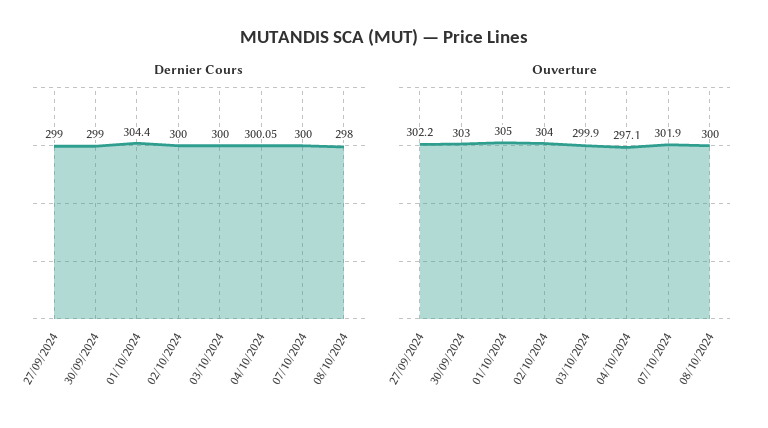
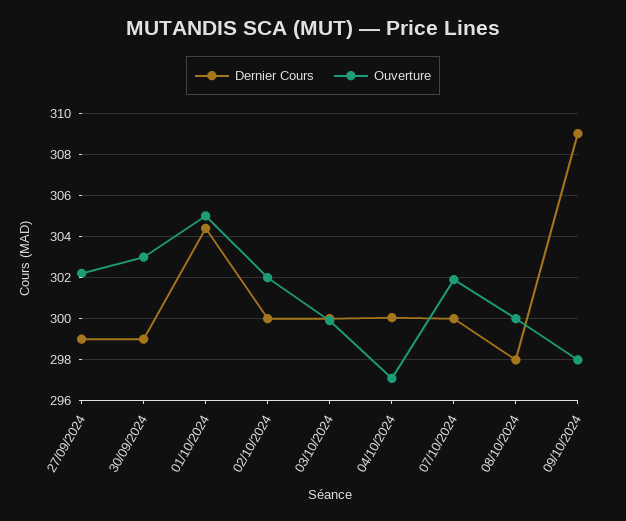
Ouverture, 02/10/2024: 304 -> 302
Dernier Cours, 09/10/2024: none -> 309
Ouverture, 09/10/2024: none -> 298

